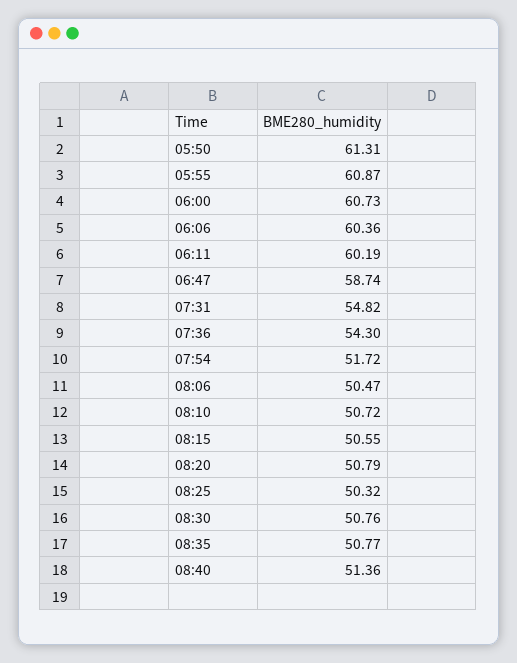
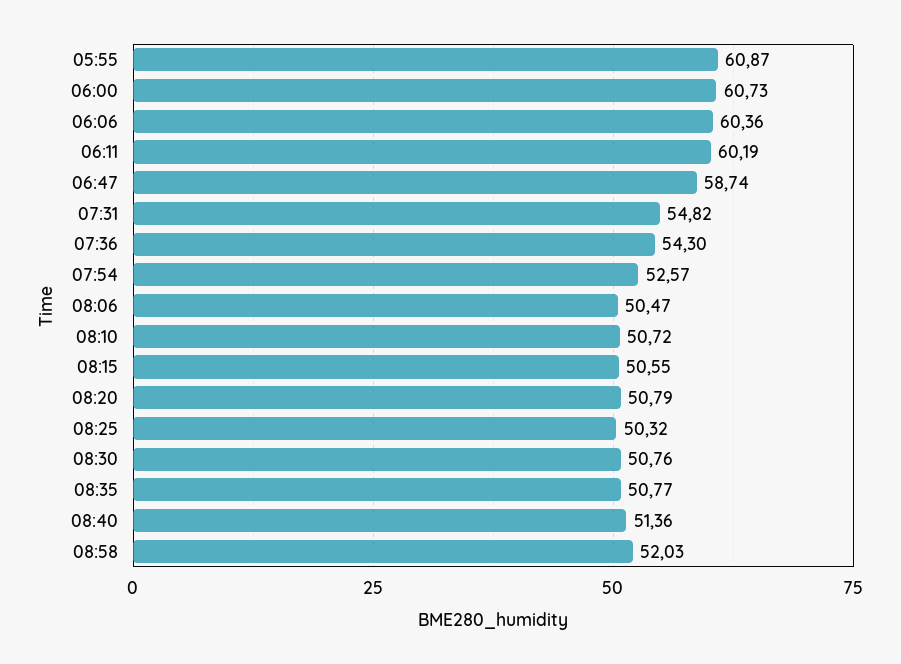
05:50: 61.31 -> none
07:54: 51.72 -> 52.57
08:58: none -> 52.03

